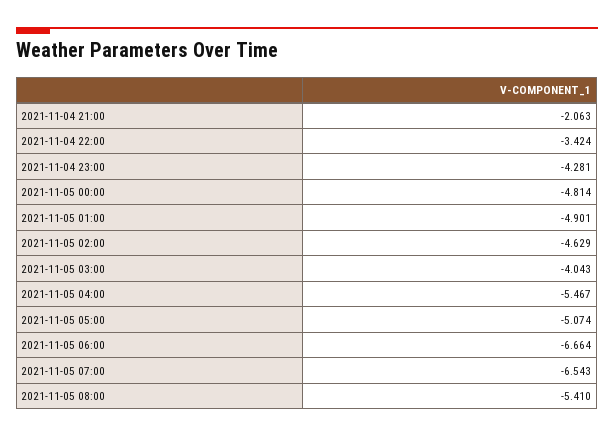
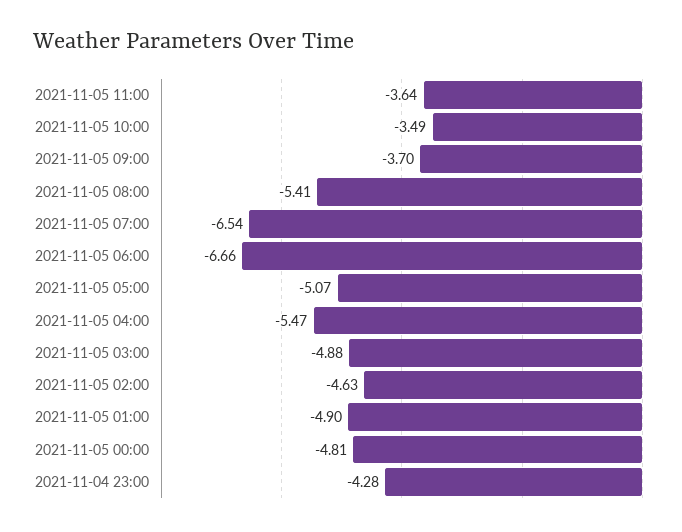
2021-11-04 21:00: -2.063 -> none
2021-11-04 22:00: -3.424 -> none
2021-11-05 03:00: -4.043 -> -4.88
2021-11-05 11:00: none -> -3.64
2021-11-05 10:00: none -> -3.49
2021-11-05 09:00: none -> -3.7

